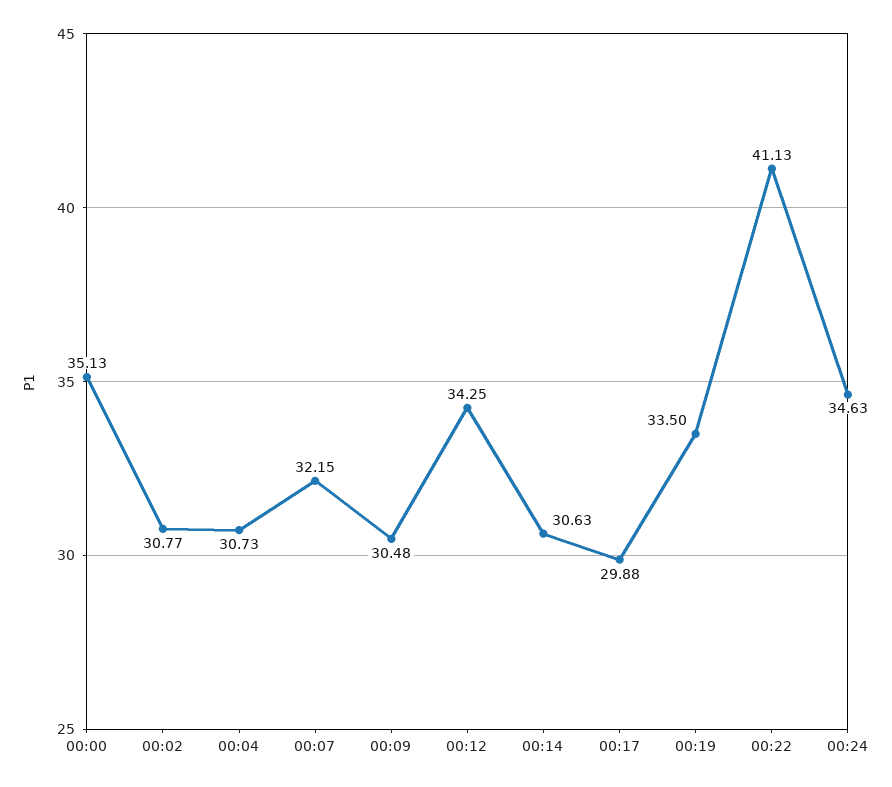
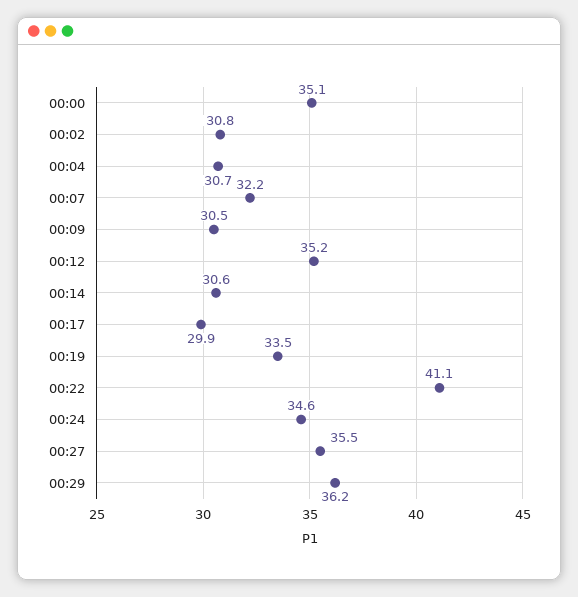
00:12: 34.25 -> 35.2
00:27: none -> 35.5
00:29: none -> 36.2

